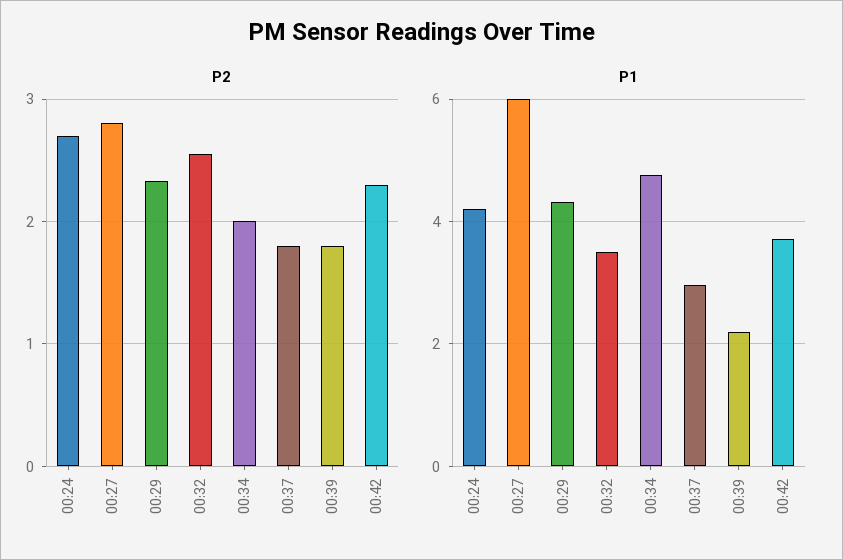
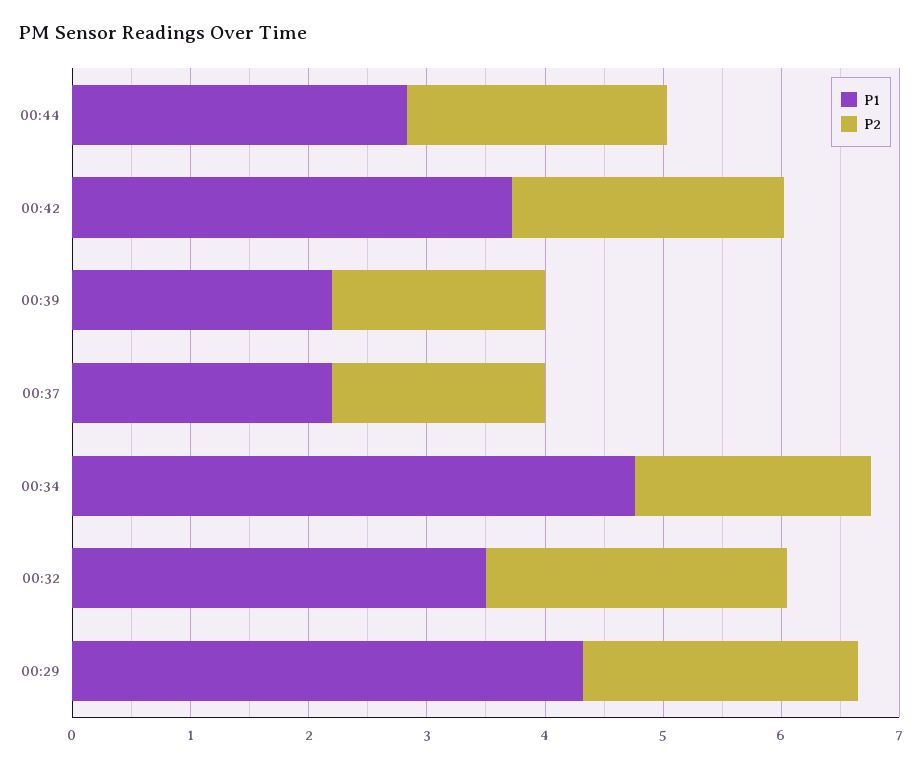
P2, 00:24: 2.7 -> none
P2, 00:27: 2.8 -> none
P1, 00:24: 4.2 -> none
P1, 00:27: 6 -> none
P1, 00:37: 3 -> 2.2
P1, 00:44: none -> 2.8
P2, 00:44: none -> 2.2

